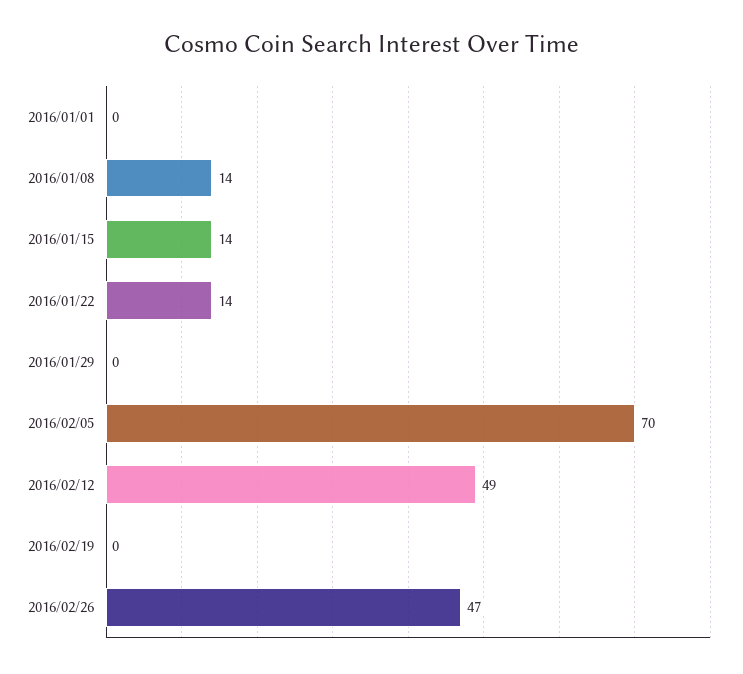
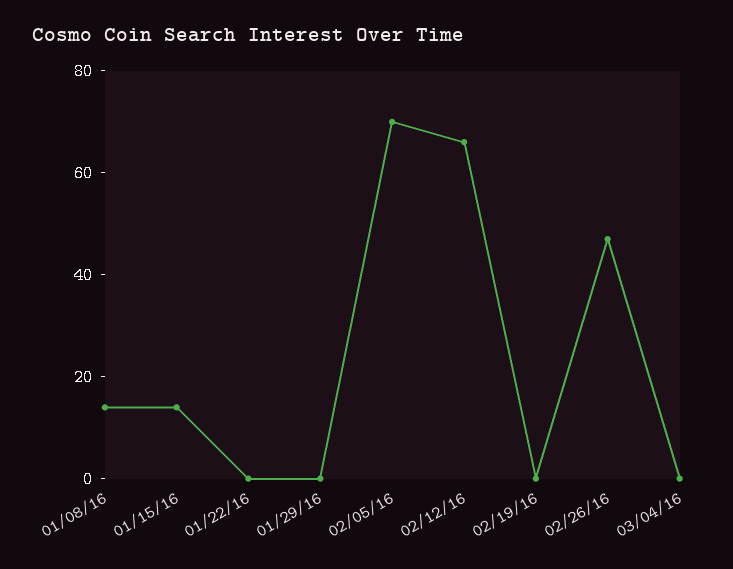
2016/01/01: 0 -> none
2016/01/22: 14 -> 0
2016/02/12: 49 -> 65
03/04/16: none -> 0

